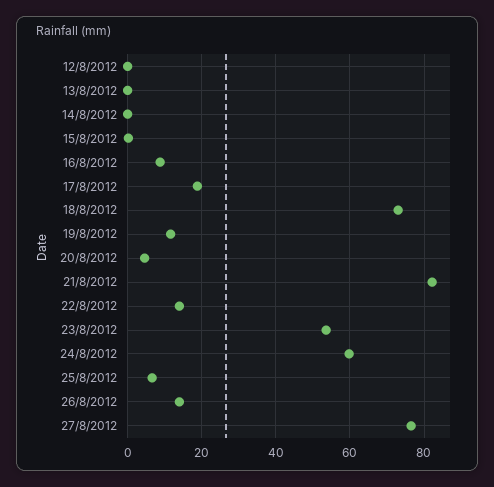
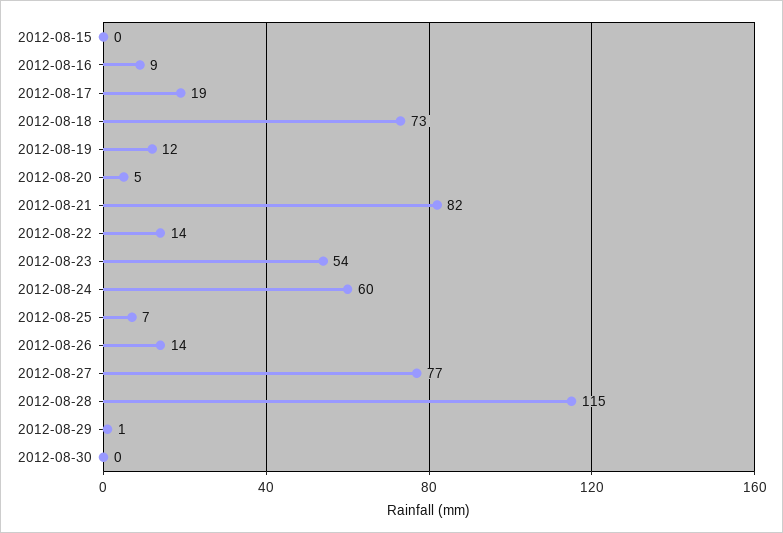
12/8/2012: 0 -> none
13/8/2012: 0 -> none
14/8/2012: 0 -> none
2012-08-28: none -> 115
2012-08-29: none -> 1
2012-08-30: none -> 0

